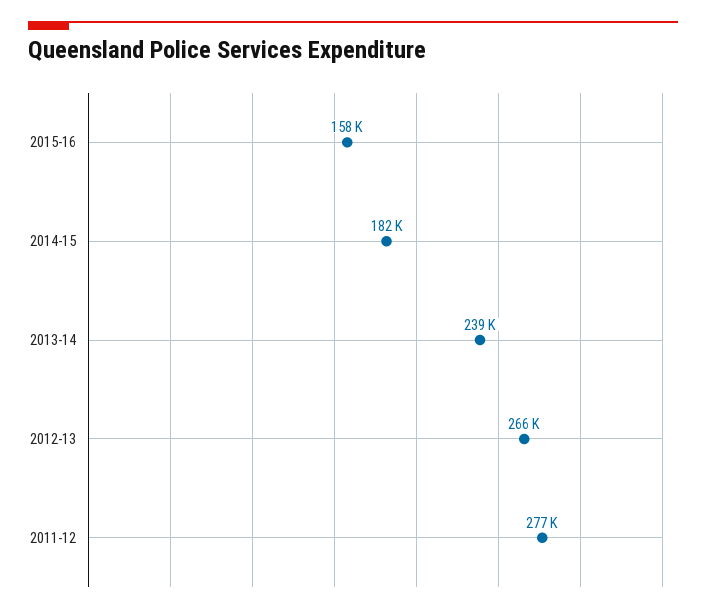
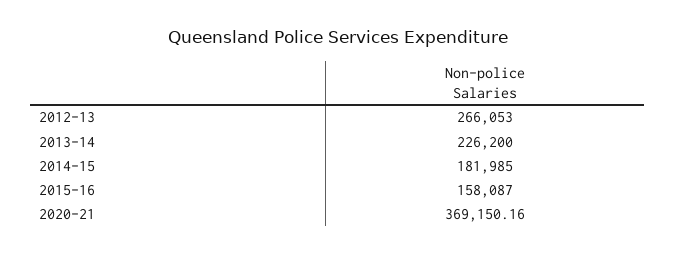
2013-14: 239000 -> 226200
2011-12: 277000 -> none
2020-21: none -> 369150.16

